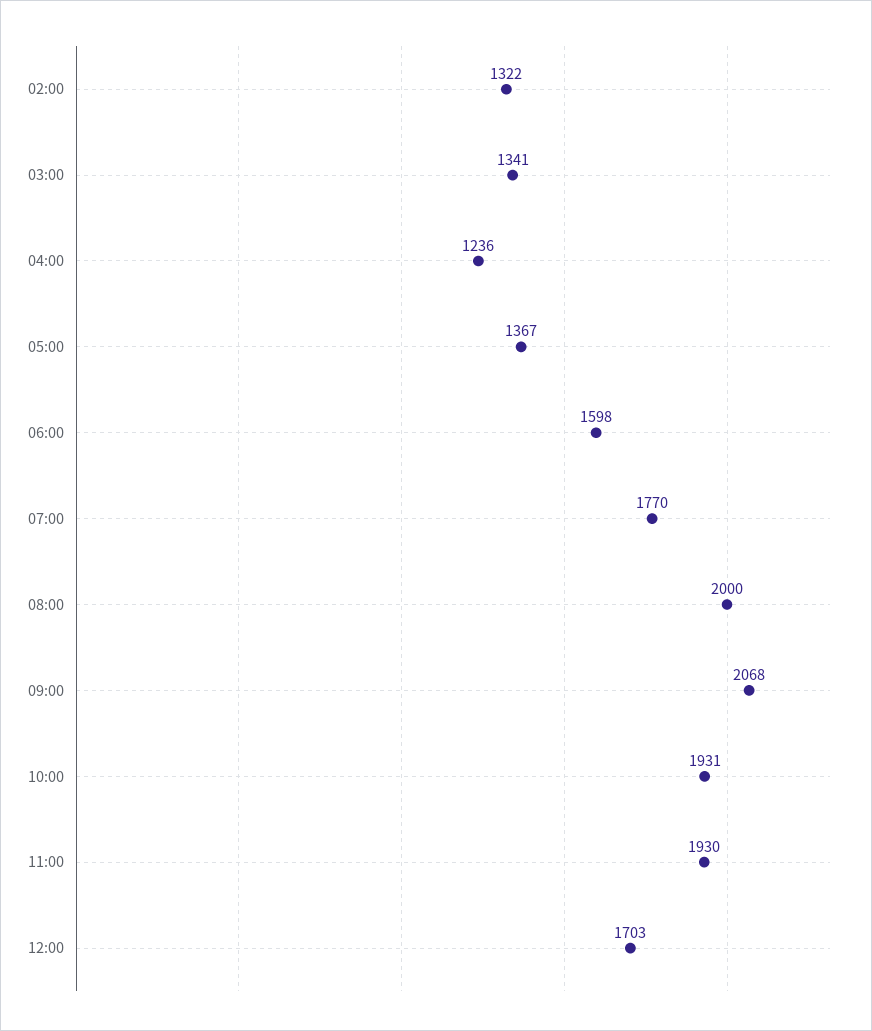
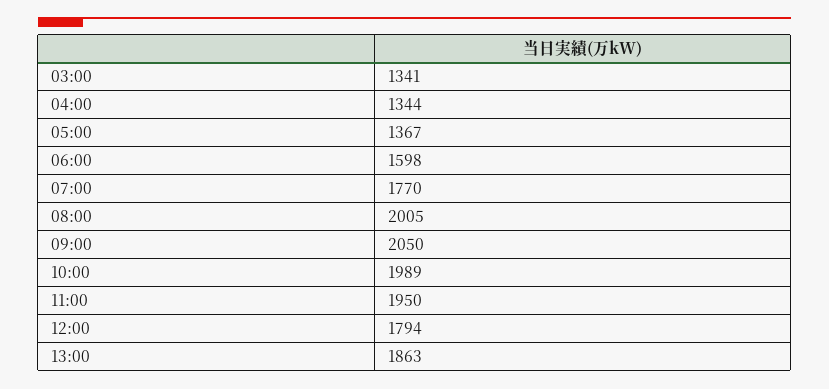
02:00: 1322 -> none
04:00: 1236 -> 1344
08:00: 2000 -> 2005
09:00: 2068 -> 2050
10:00: 1931 -> 1989
11:00: 1930 -> 1950
12:00: 1703 -> 1794
13:00: none -> 1863

